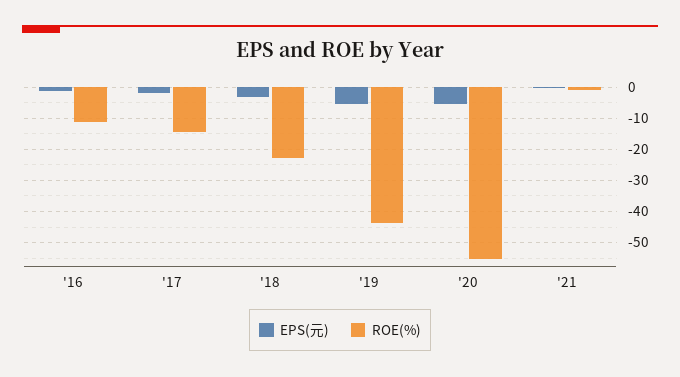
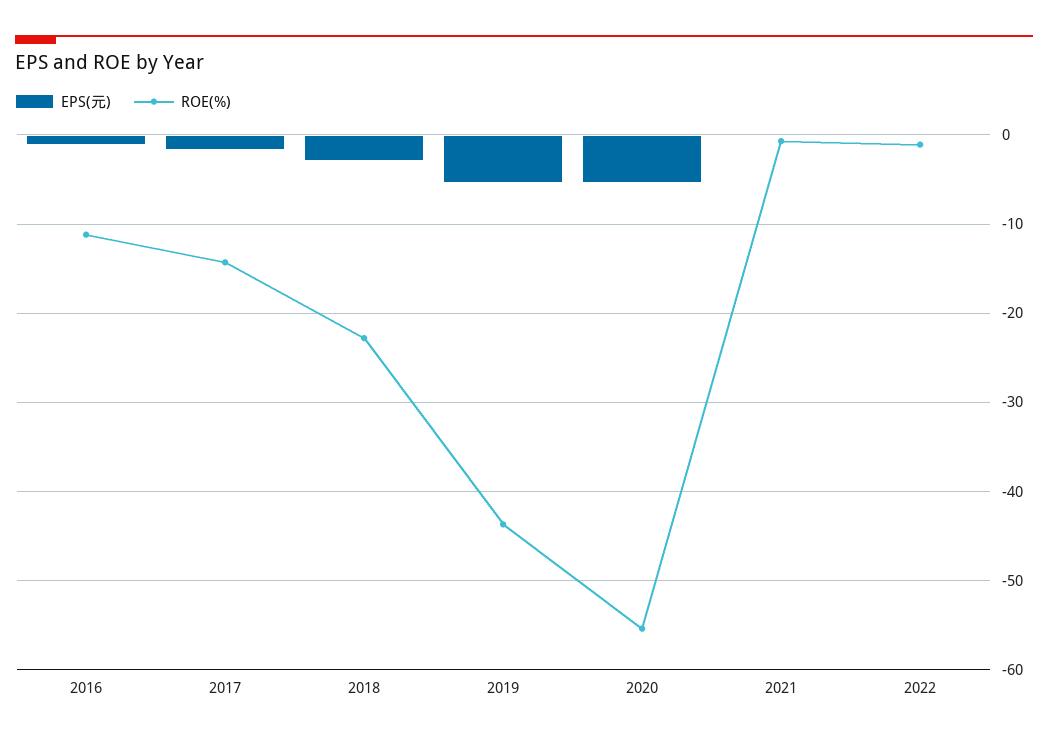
EPS(元), 2022: none -> 0
ROE(%), 2022: none -> -1

